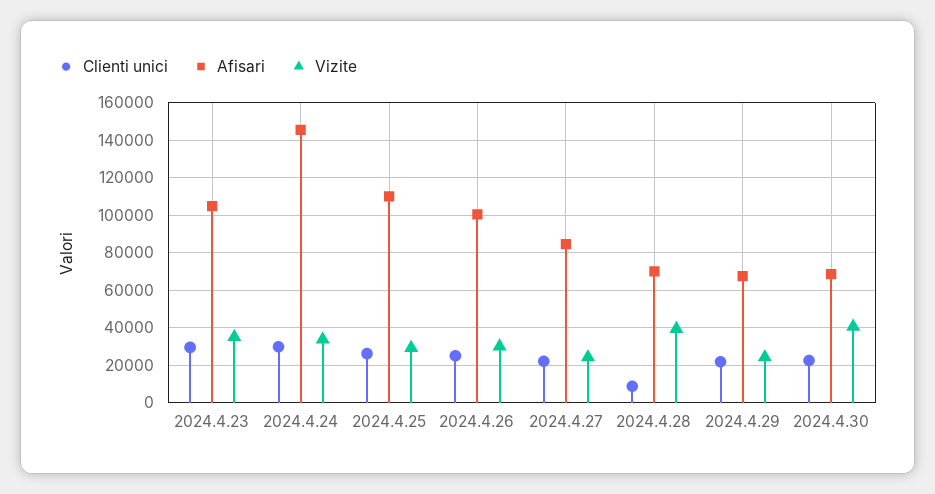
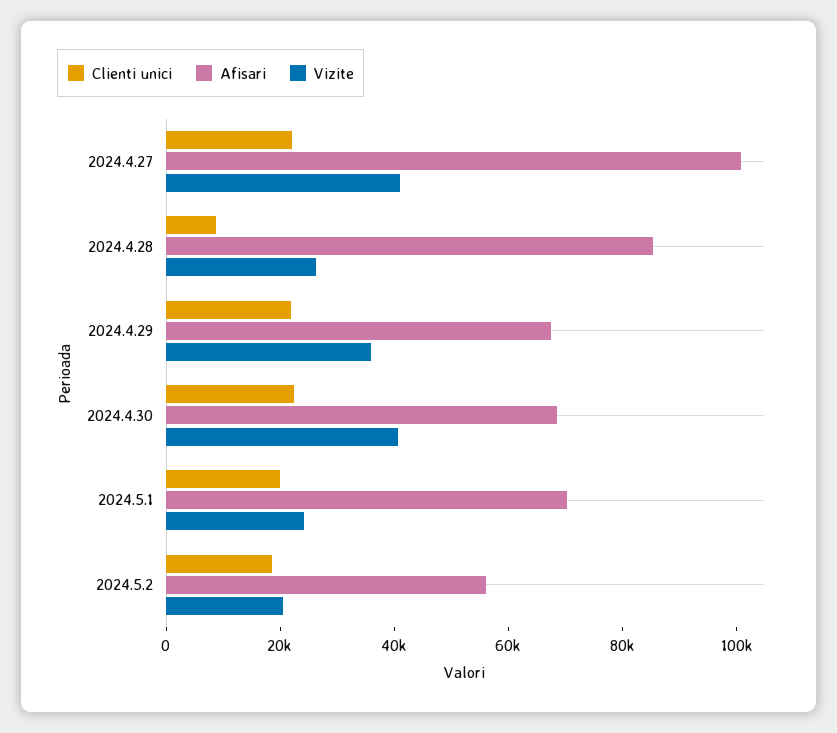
Clienti unici, 2024.4.23: 30000 -> none
Afisari, 2024.4.23: 105000 -> none
Vizite, 2024.4.23: 35000 -> none
Clienti unici, 2024.4.24: 30000 -> none
Afisari, 2024.4.24: 145000 -> none
Vizite, 2024.4.24: 35000 -> none
Clienti unici, 2024.4.25: 25000 -> none
Afisari, 2024.4.25: 110000 -> none
Vizite, 2024.4.25: 30000 -> none
Clienti unici, 2024.4.26: 25000 -> none
Afisari, 2024.4.26: 100000 -> none
Vizite, 2024.4.26: 30000 -> none
Afisari, 2024.4.27: 85000 -> 100000
Vizite, 2024.4.27: 25000 -> 40000
Afisari, 2024.4.28: 70000 -> 85000
Vizite, 2024.4.28: 40000 -> 25000
Vizite, 2024.4.29: 25000 -> 35000
Clienti unici, 2024.5.1: none -> 20000
Afisari, 2024.5.1: none -> 70000
Vizite, 2024.5.1: none -> 25000
Clienti unici, 2024.5.2: none -> 20000
Afisari, 2024.5.2: none -> 55000
Vizite, 2024.5.2: none -> 20000

